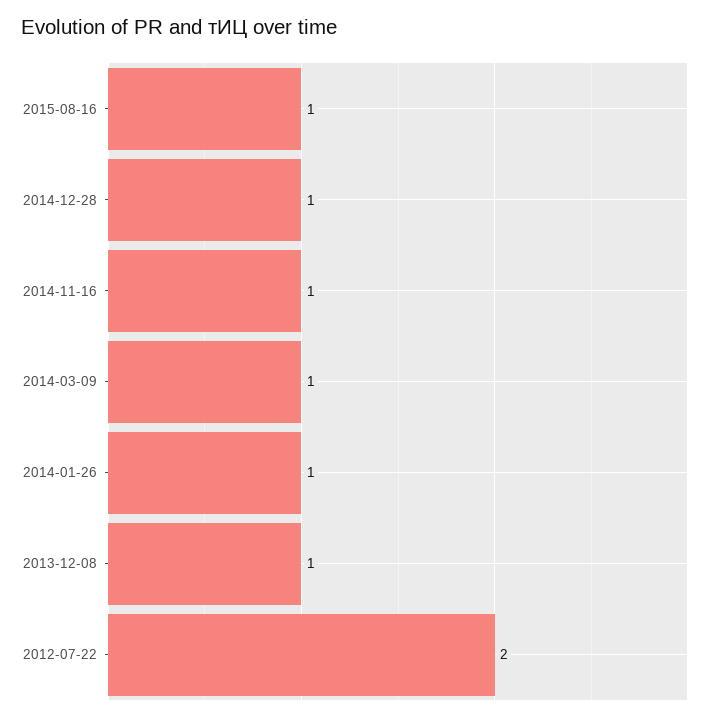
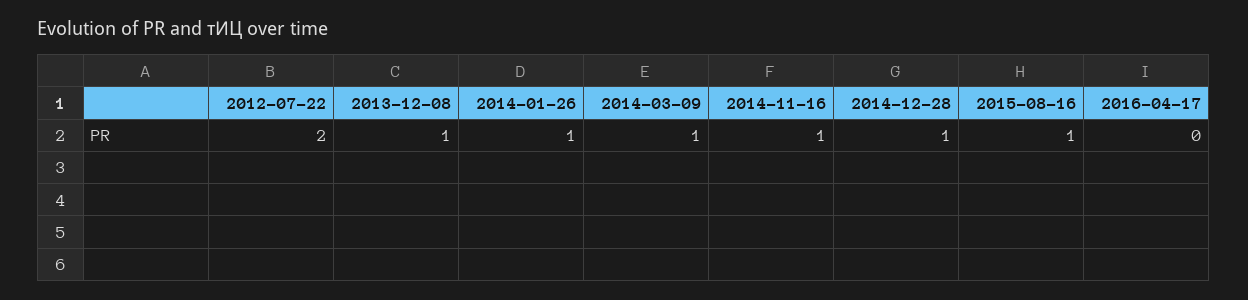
2016-04-17: none -> 0

